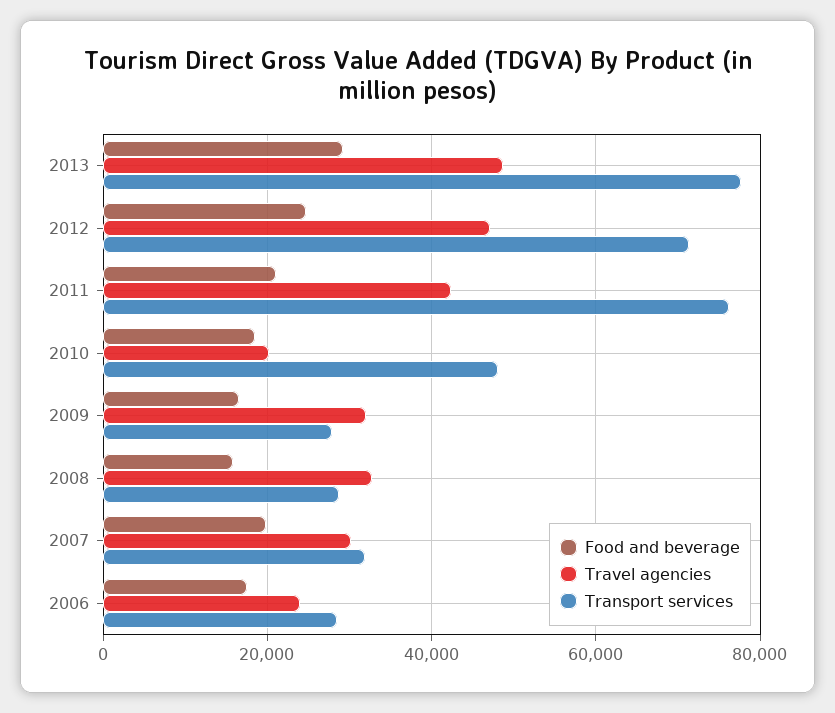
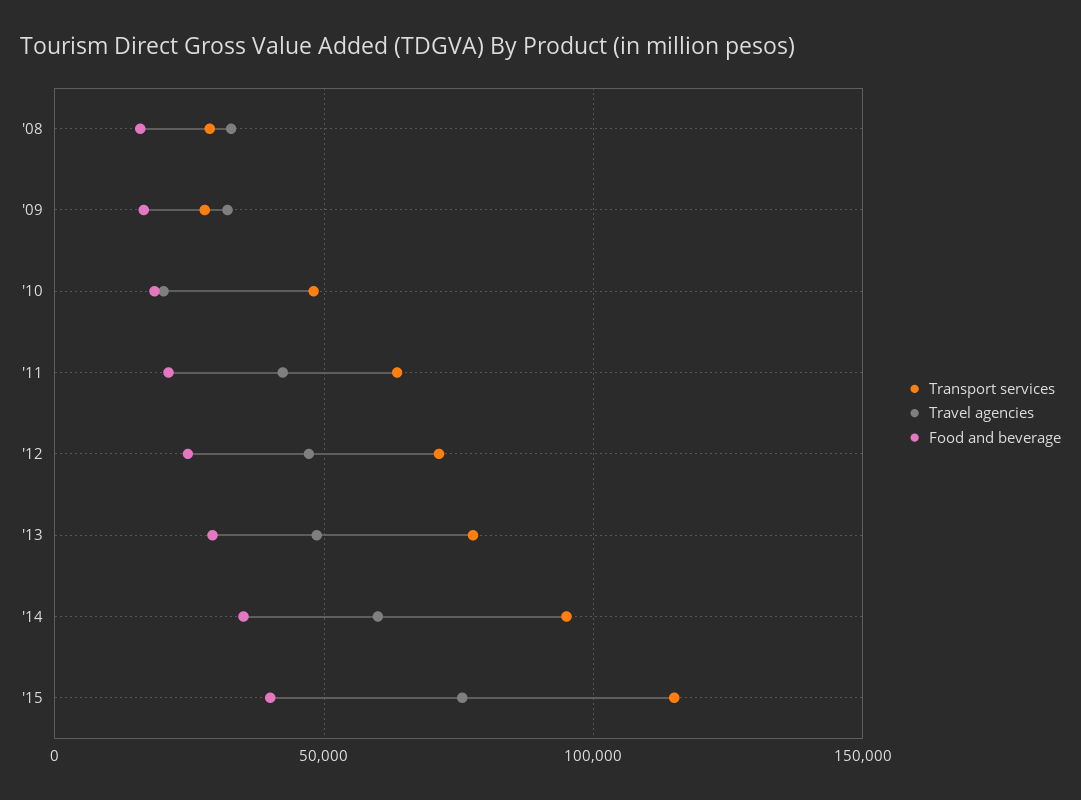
Transport services, 2011: 76000 -> 65000
Food and beverage, 2007: 20000 -> none
Travel agencies, 2007: 30000 -> none
Transport services, 2007: 32000 -> none
Food and beverage, 2006: 18000 -> none
Travel agencies, 2006: 24000 -> none
Transport services, 2006: 28000 -> none
Transport services, '14: none -> 95000
Travel agencies, '14: none -> 60000
Food and beverage, '14: none -> 35000
Transport services, '15: none -> 115000
Travel agencies, '15: none -> 75000
Food and beverage, '15: none -> 40000

